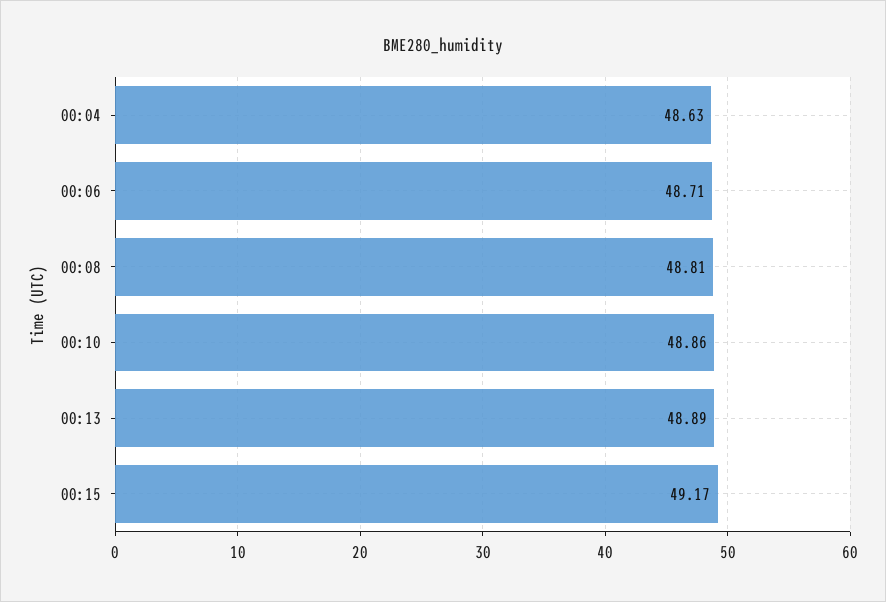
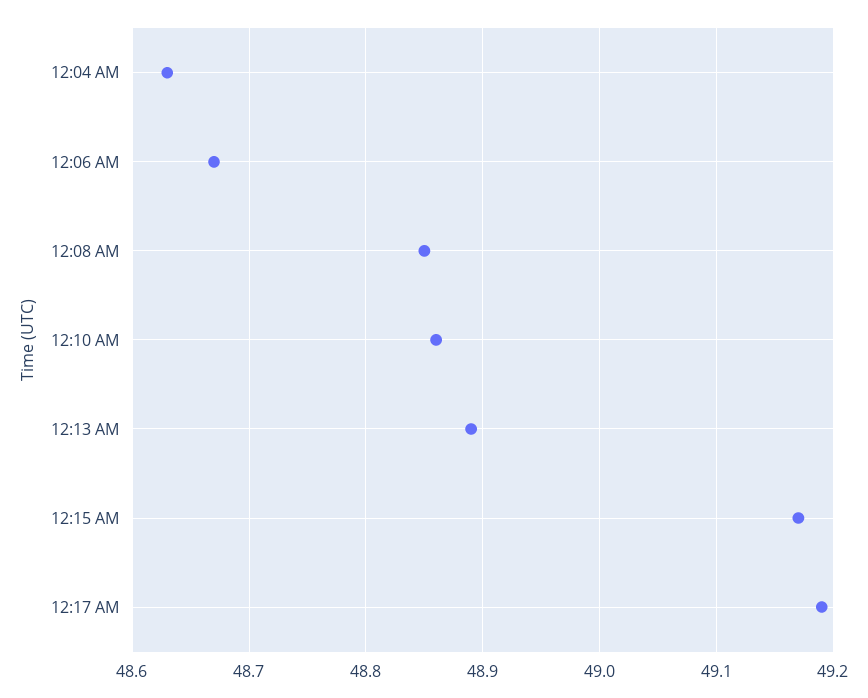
00:06: 48.71 -> 48.67
00:08: 48.81 -> 48.85
12:17 AM: none -> 49.19

